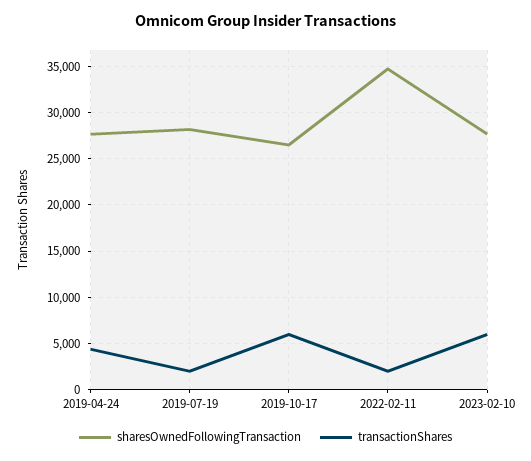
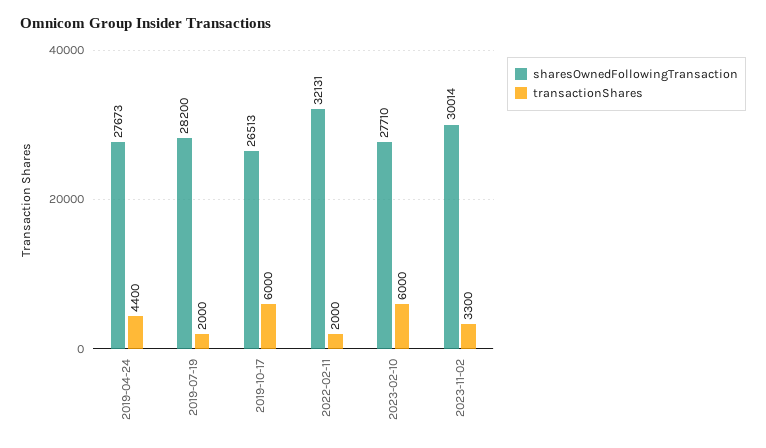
sharesOwnedFollowingTransaction, 2022-02-11: 35000 -> 32131
sharesOwnedFollowingTransaction, 2023-11-02: none -> 30014
transactionShares, 2023-11-02: none -> 3300

